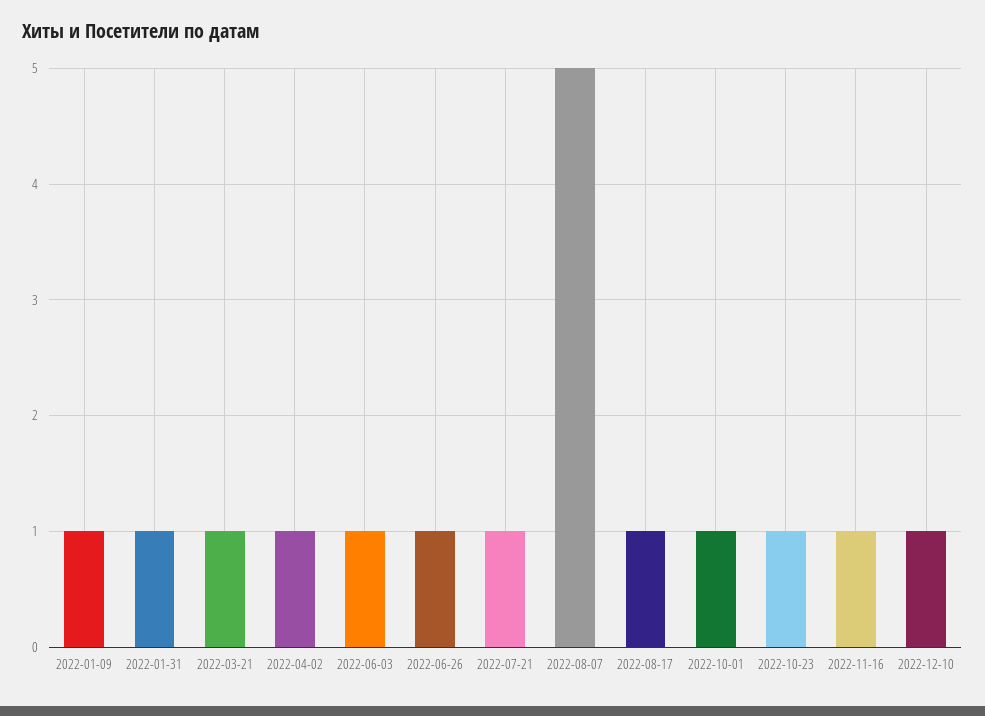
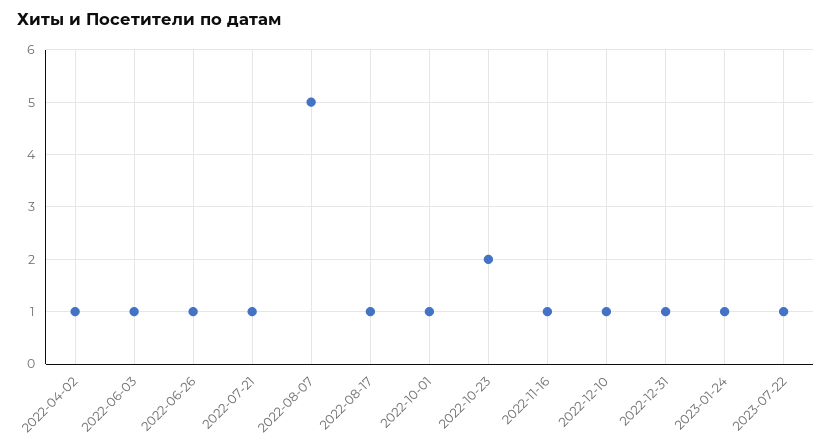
2022-01-09: 1 -> none
2022-01-31: 1 -> none
2022-03-21: 1 -> none
2022-10-23: 1 -> 2
2022-12-31: none -> 1
2023-01-24: none -> 1
2023-07-22: none -> 1

